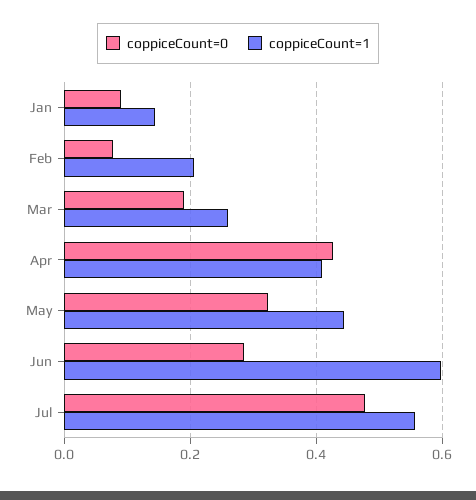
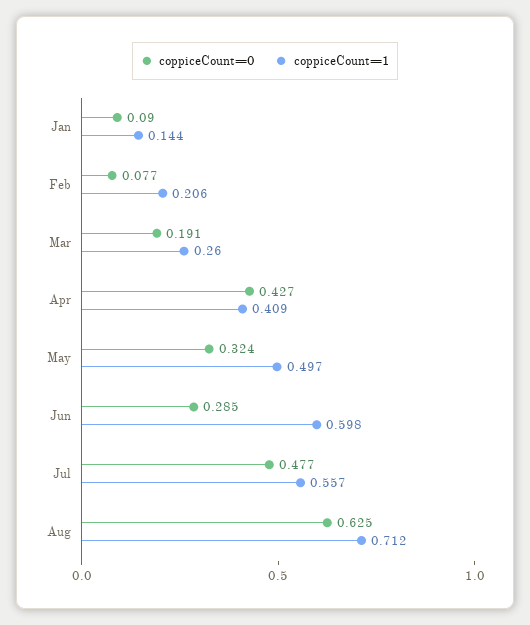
coppiceCount=1, May: 0.44 -> 0.497
coppiceCount=0, Aug: none -> 0.625
coppiceCount=1, Aug: none -> 0.712

